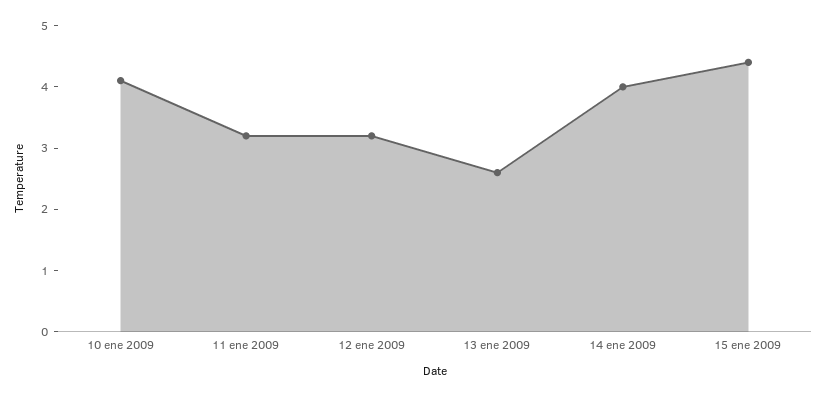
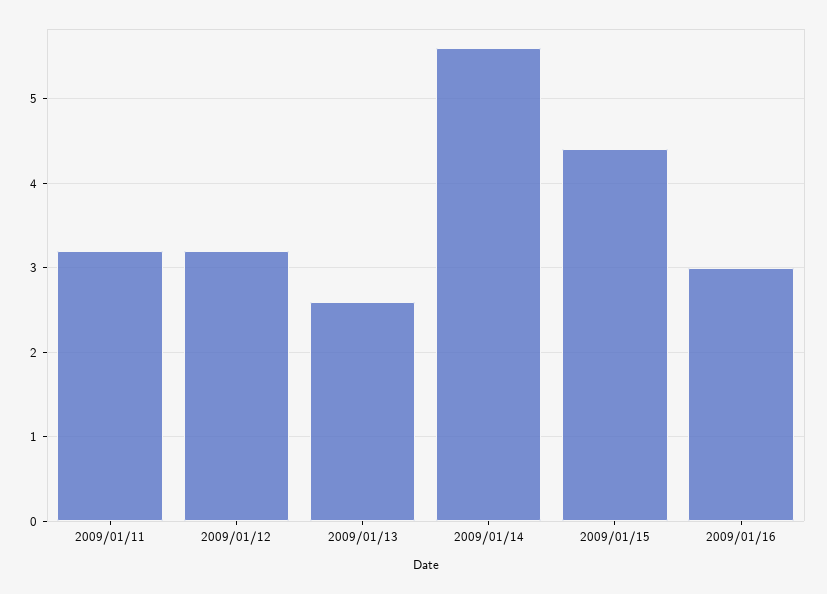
10 ene 2009: 4 -> none
14 ene 2009: 4 -> 5.6
2009/01/16: none -> 3

